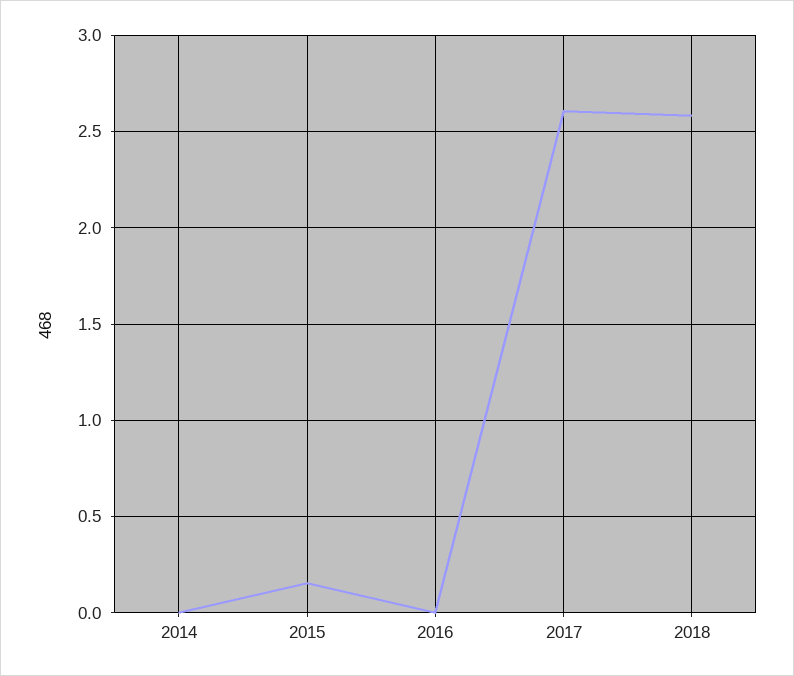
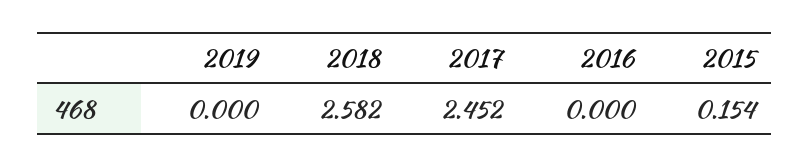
2014: 0 -> none
2017: 2.6 -> 2.452
2019: none -> 0

